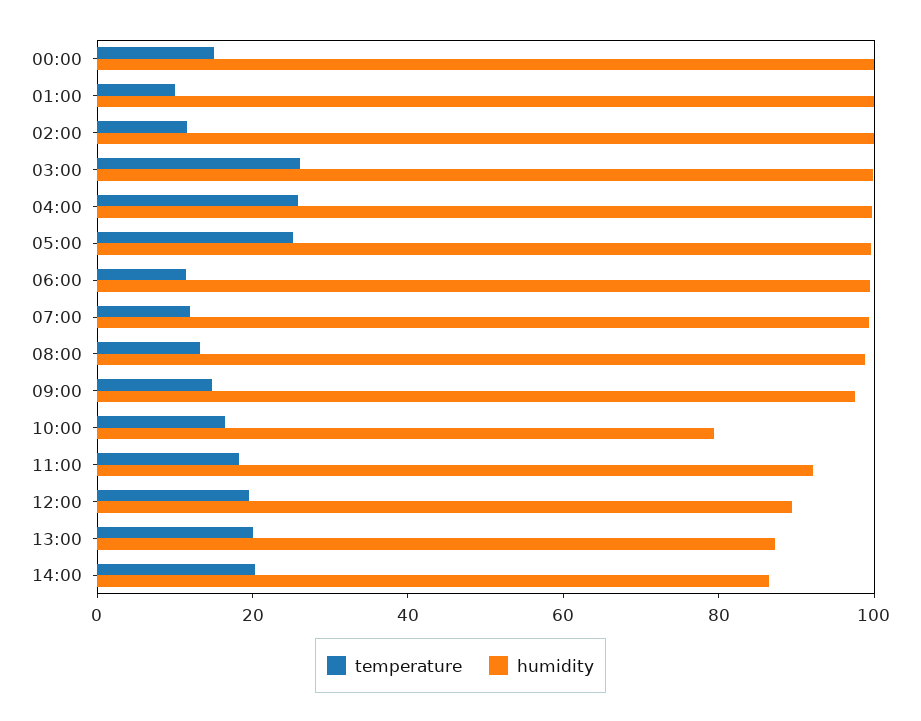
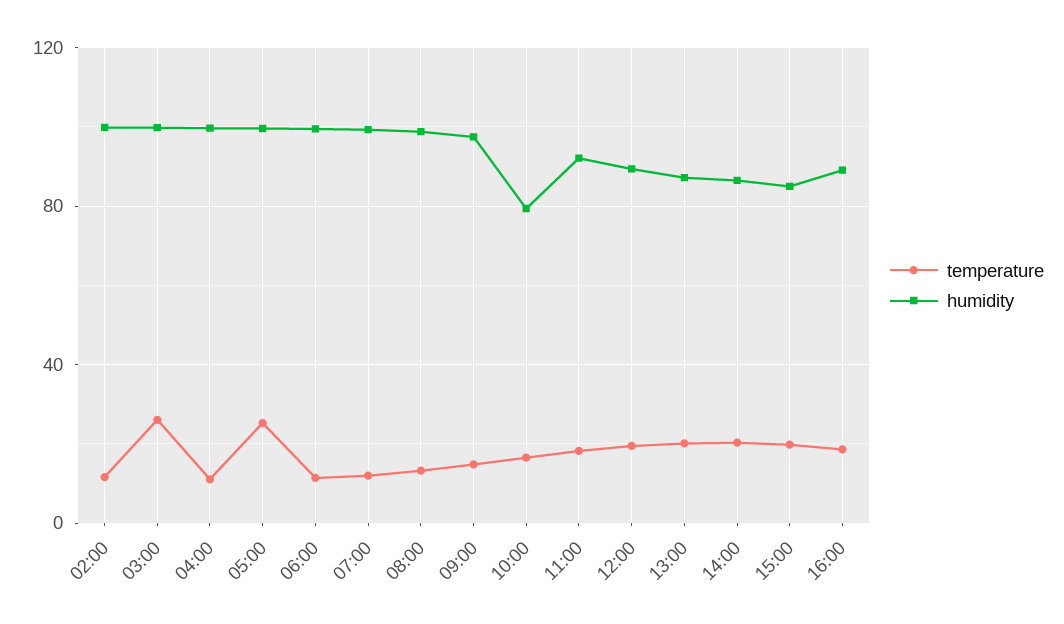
temperature, 00:00: 15 -> none
humidity, 00:00: 100 -> none
temperature, 01:00: 10 -> none
humidity, 01:00: 100 -> none
temperature, 04:00: 25 -> 10
temperature, 15:00: none -> 20
humidity, 15:00: none -> 85
temperature, 16:00: none -> 20
humidity, 16:00: none -> 90

